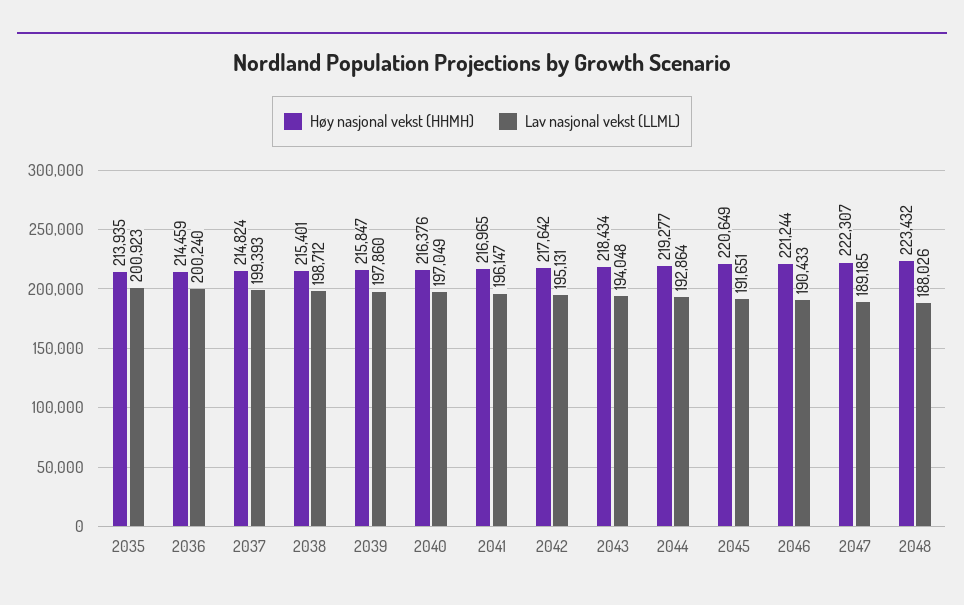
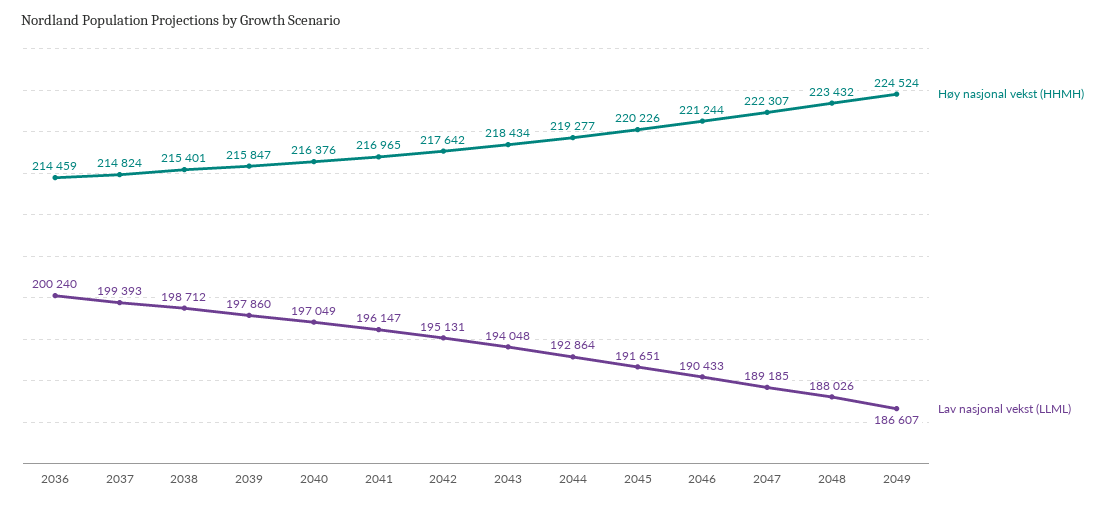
Høy nasjonal vekst (HHMH), 2035: 213935 -> none
Lav nasjonal vekst (LLML), 2035: 200923 -> none
Høy nasjonal vekst (HHMH), 2045: 220649 -> 220226
Høy nasjonal vekst (HHMH), 2049: none -> 224524
Lav nasjonal vekst (LLML), 2049: none -> 186607

